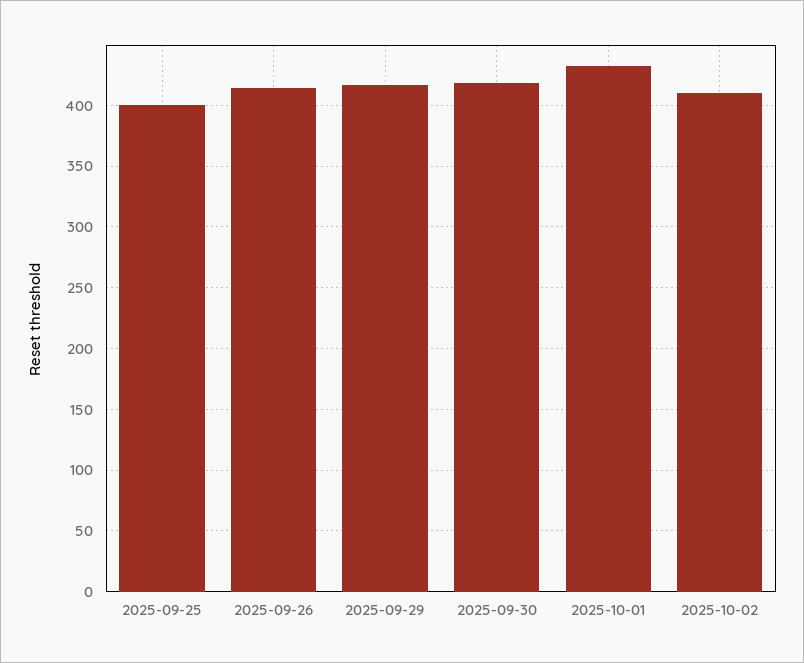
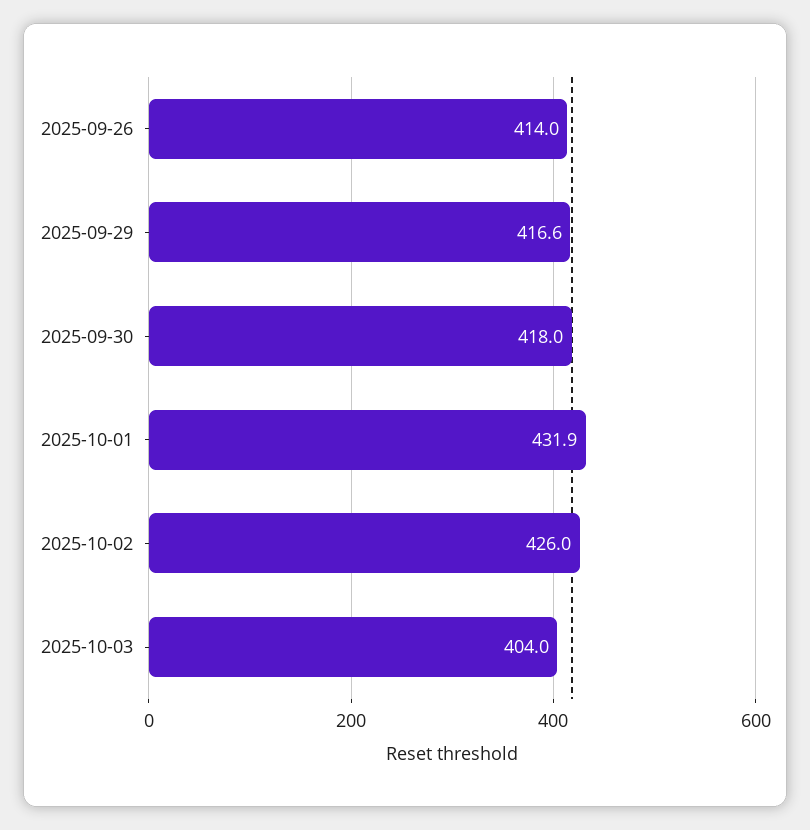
2025-09-25: 400 -> none
2025-10-02: 410 -> 426
2025-10-03: none -> 404

